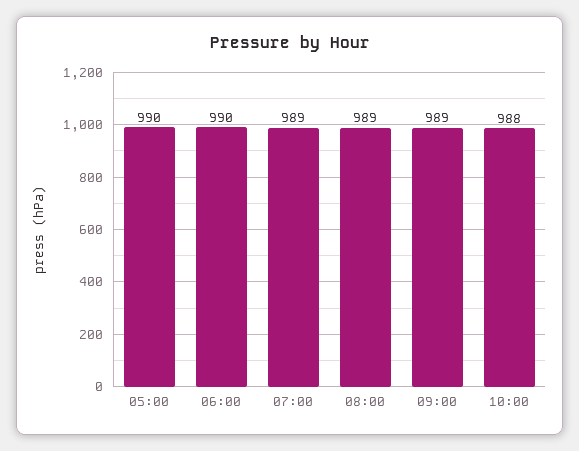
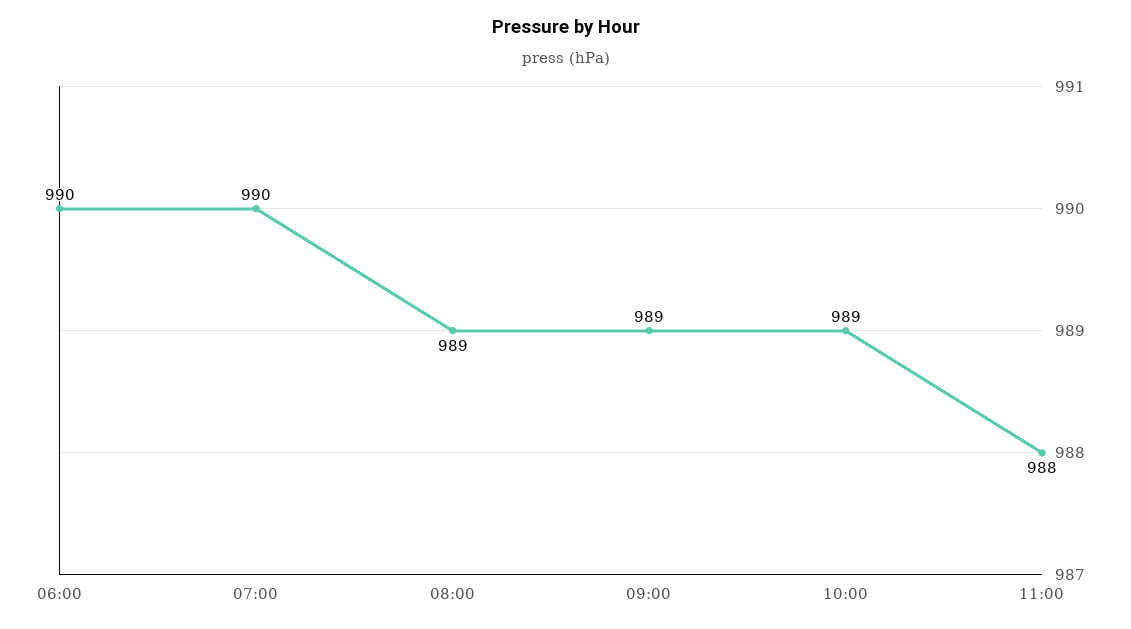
05:00: 990 -> none
07:00: 989 -> 990
10:00: 988 -> 989
11:00: none -> 988

